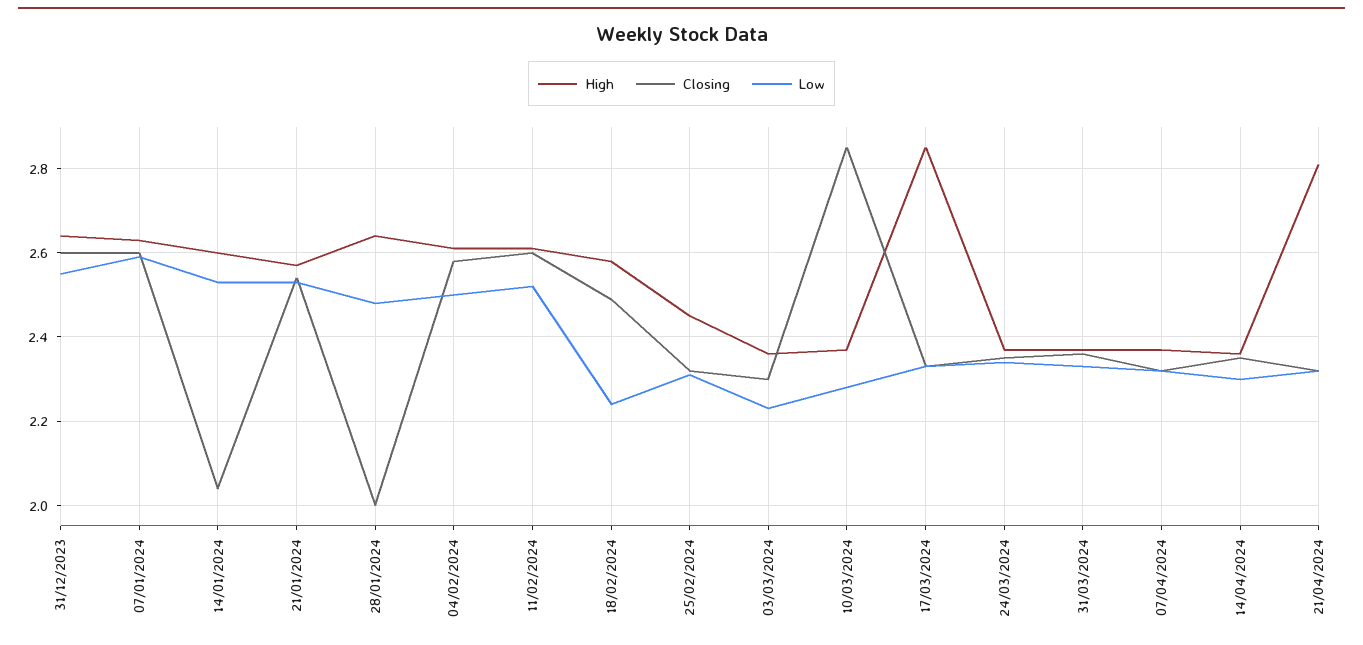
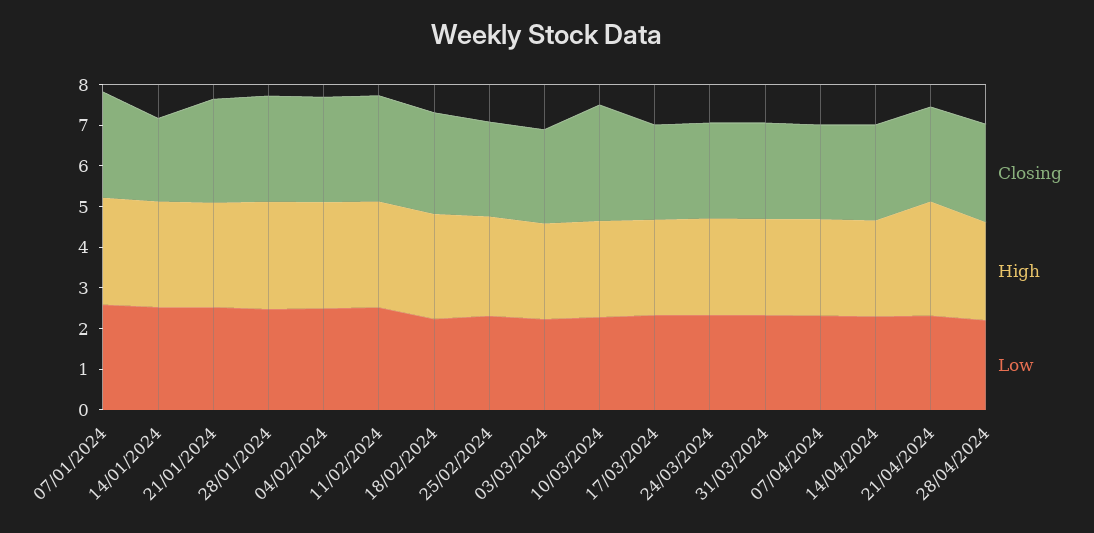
High, 31/12/2023: 2.65 -> none
Closing, 31/12/2023: 2.6 -> none
Low, 31/12/2023: 2.55 -> none
Closing, 28/01/2024: 2 -> 2.6
High, 17/03/2024: 2.85 -> 2.4
Closing, 28/04/2024: none -> 2.4
High, 28/04/2024: none -> 2.4
Low, 28/04/2024: none -> 2.2

